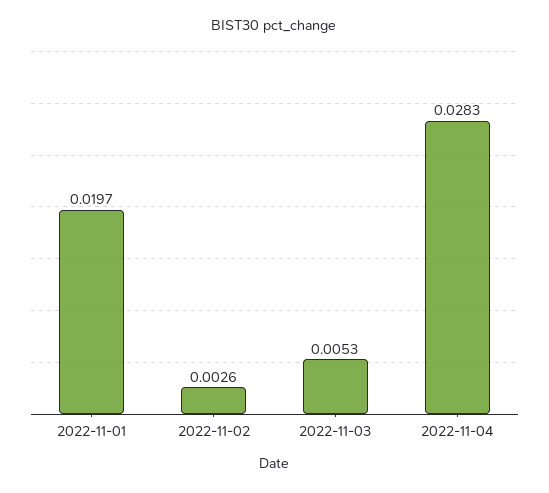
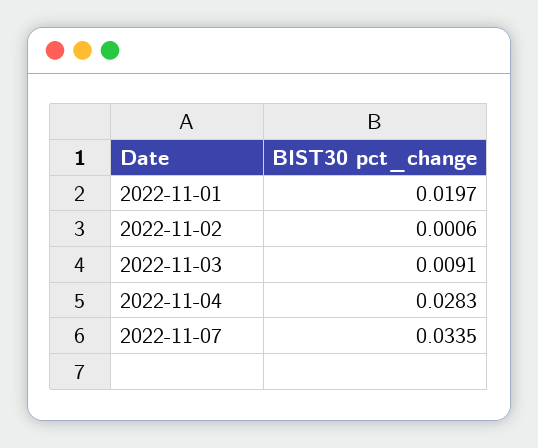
2022-11-02: 0.0026 -> 0.0006
2022-11-03: 0.0053 -> 0.0091
2022-11-07: none -> 0.0335

